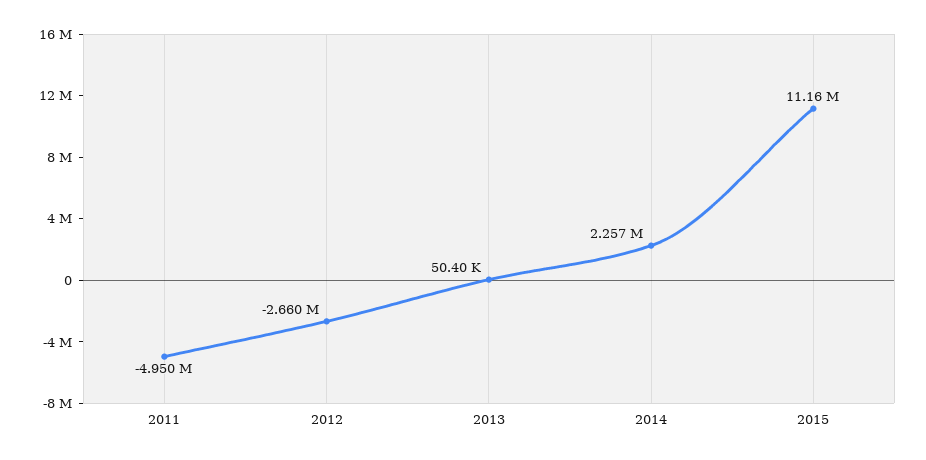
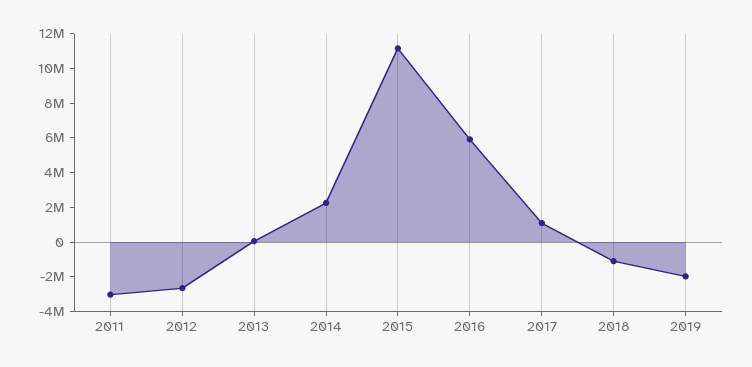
2011: -4950000 -> -3000000
2016: none -> 6000000
2017: none -> 1000000
2018: none -> -1000000
2019: none -> -2000000

